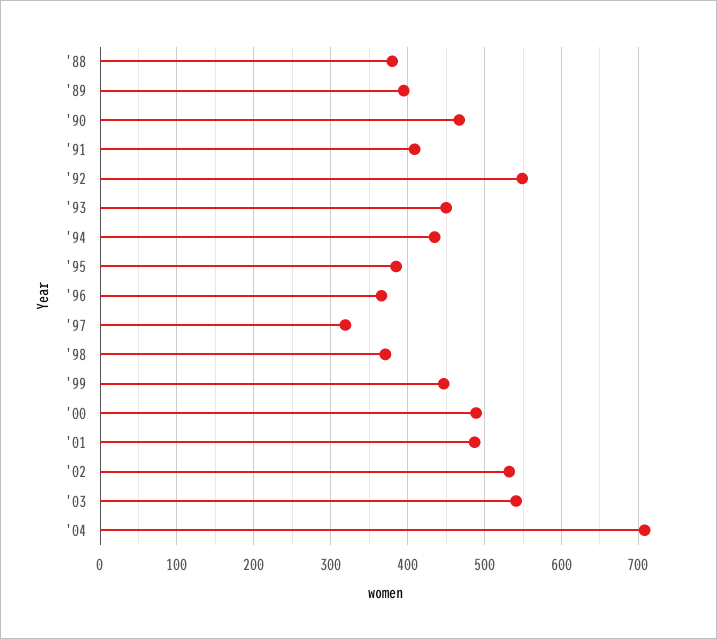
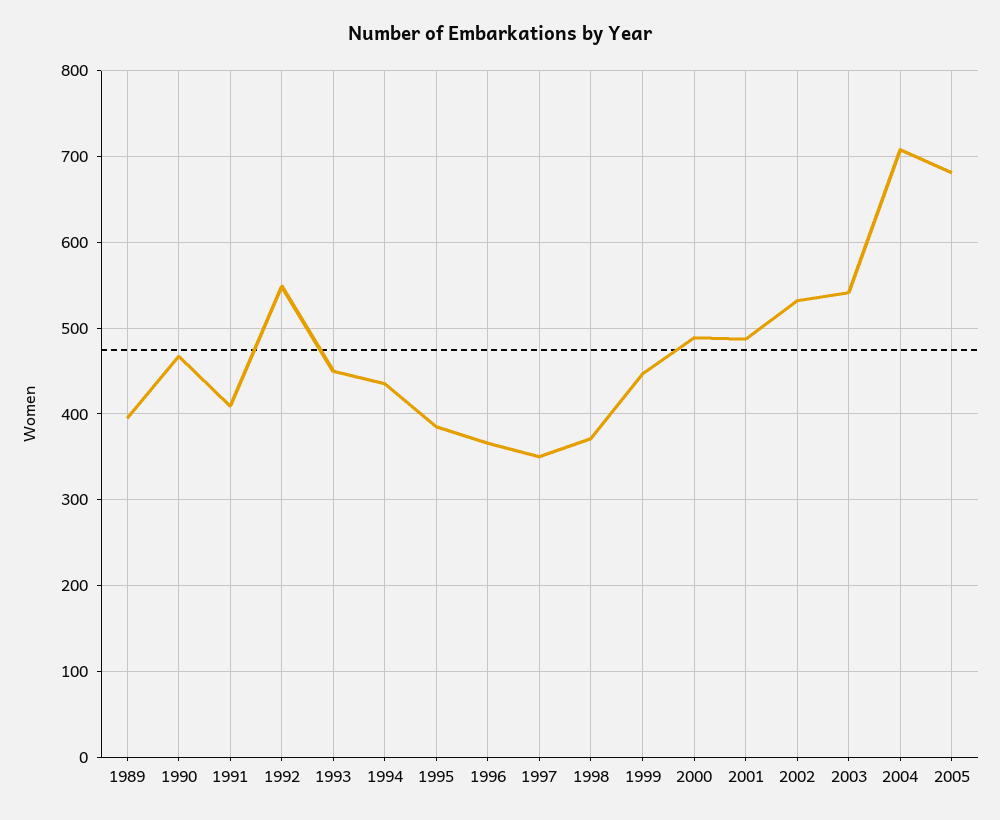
'88: 380 -> none
'97: 320 -> 350
2005: none -> 680

